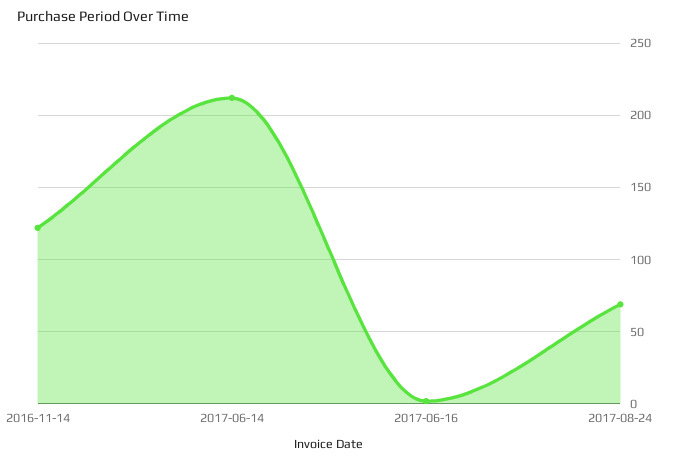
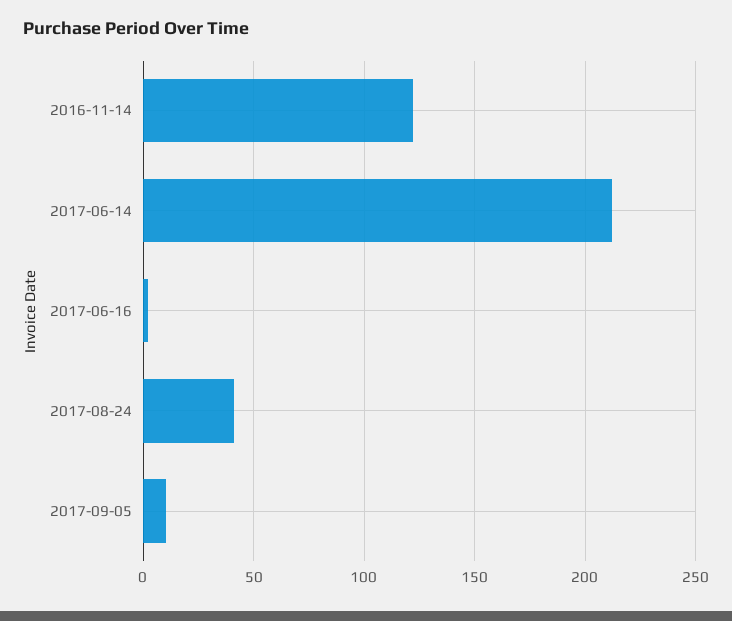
2017-08-24: 70 -> 40
2017-09-05: none -> 10

